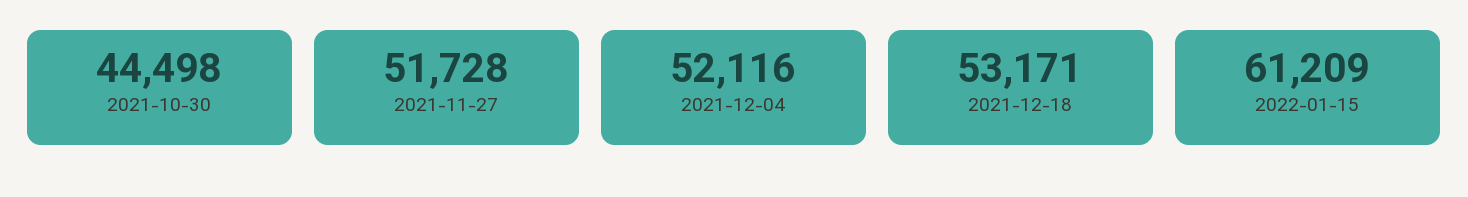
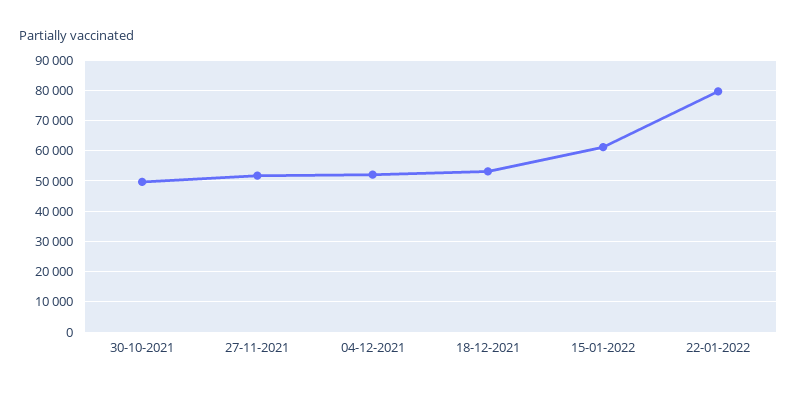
2021-10-30: 44498 -> 50000
22-01-2022: none -> 80000

